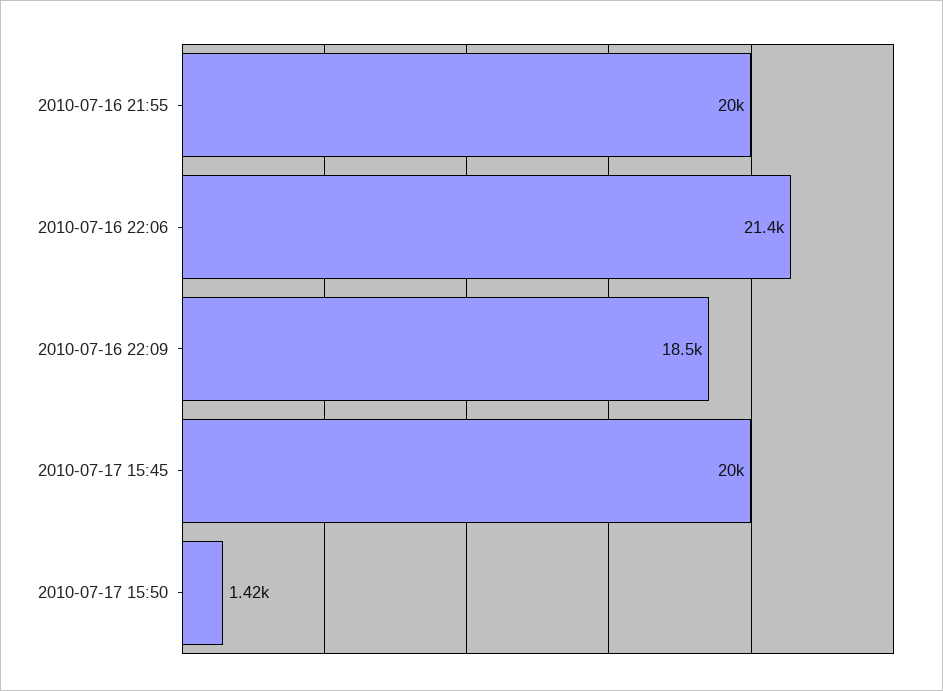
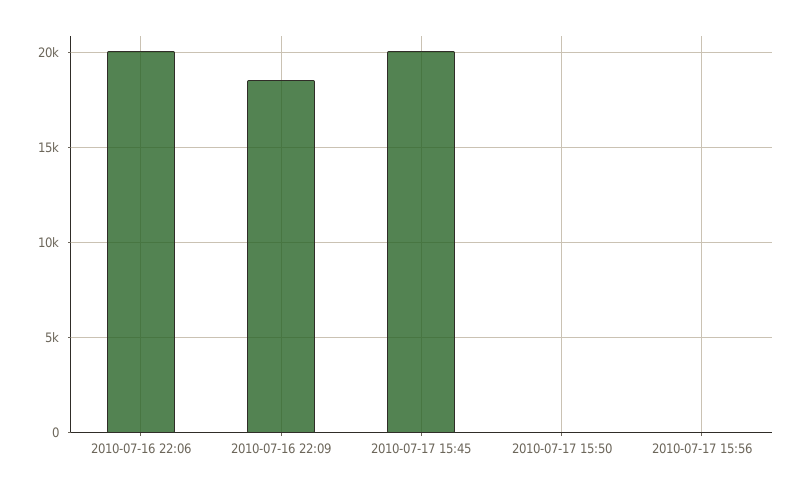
2010-07-16 21:55: 20000 -> none
2010-07-16 22:06: 21400 -> 20000
2010-07-17 15:50: 1420 -> 0
2010-07-17 15:56: none -> 0

